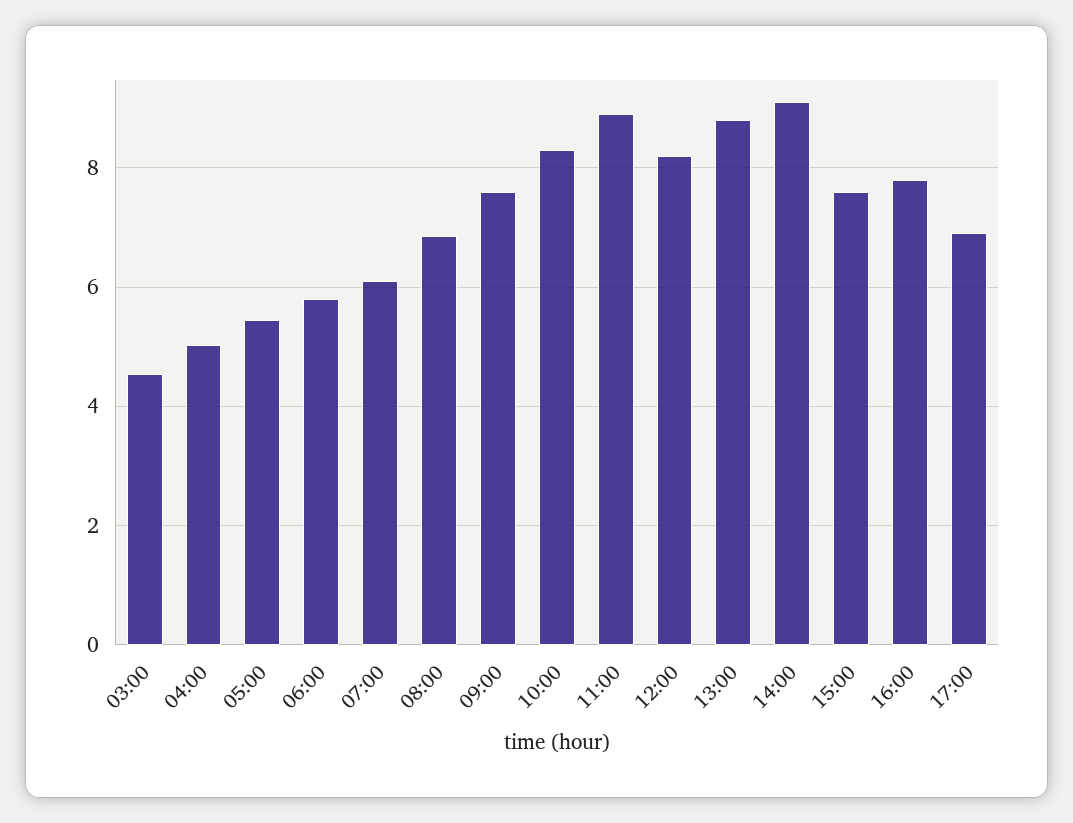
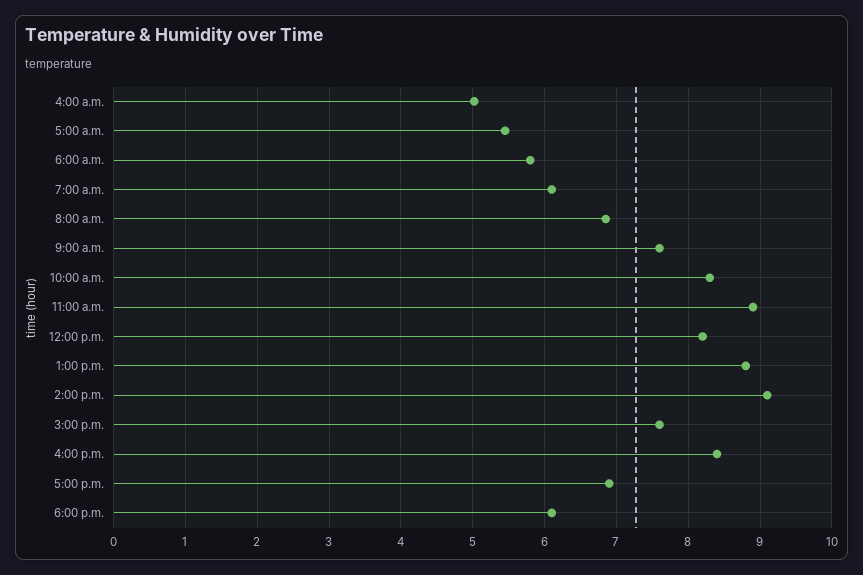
03:00: 4.6 -> none
16:00: 7.8 -> 8.4
6:00 p.m.: none -> 6.1

